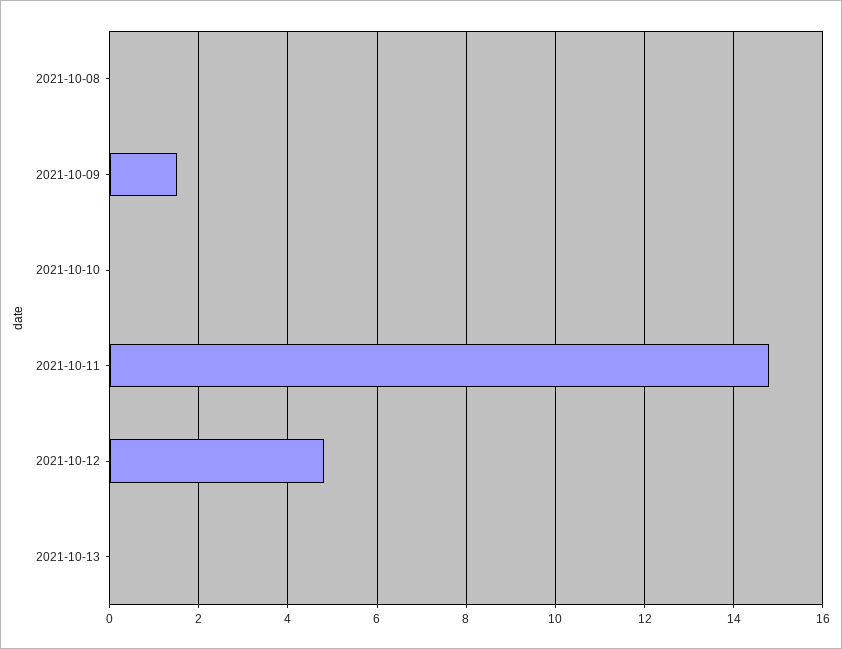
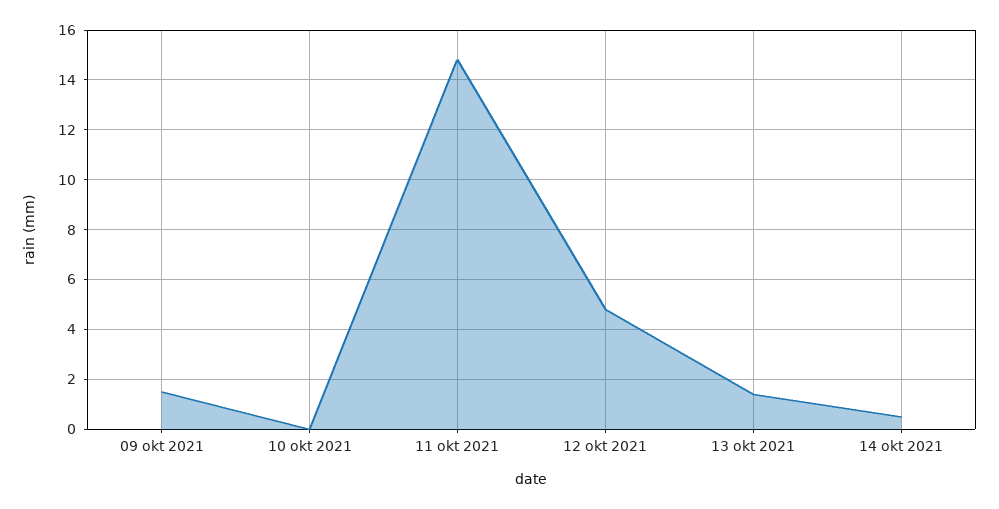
2021-10-08: 0 -> none
2021-10-13: 0 -> 1.5
14 okt 2021: none -> 0.5

